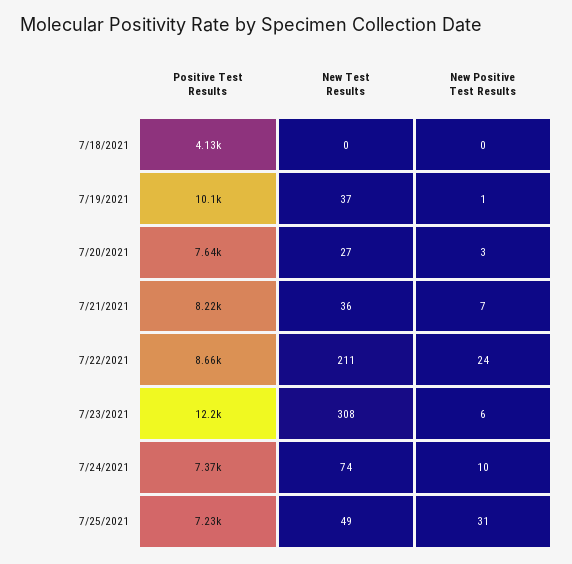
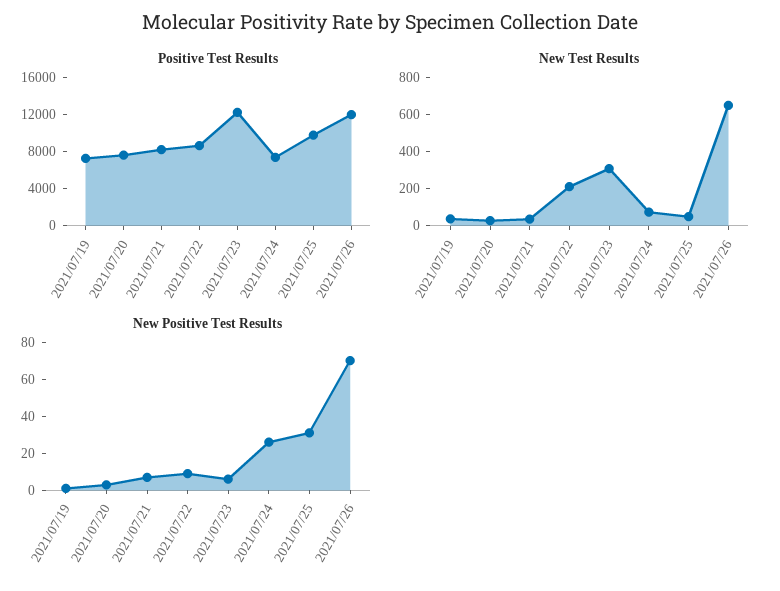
Positive Test Results, 7/18/2021: 4130 -> none
New Test Results, 7/18/2021: 0 -> none
New Positive Test Results, 7/18/2021: 0 -> none
Positive Test Results, 7/19/2021: 10100 -> 7000
New Positive Test Results, 7/22/2021: 24 -> 10
New Positive Test Results, 7/24/2021: 10 -> 25
Positive Test Results, 7/25/2021: 7230 -> 10000
Positive Test Results, 2021/07/26: none -> 12000
New Test Results, 2021/07/26: none -> 650
New Positive Test Results, 2021/07/26: none -> 70

